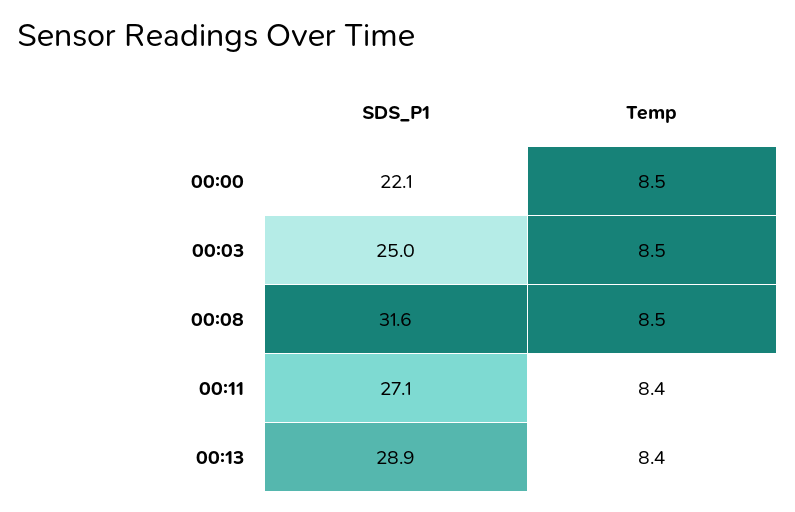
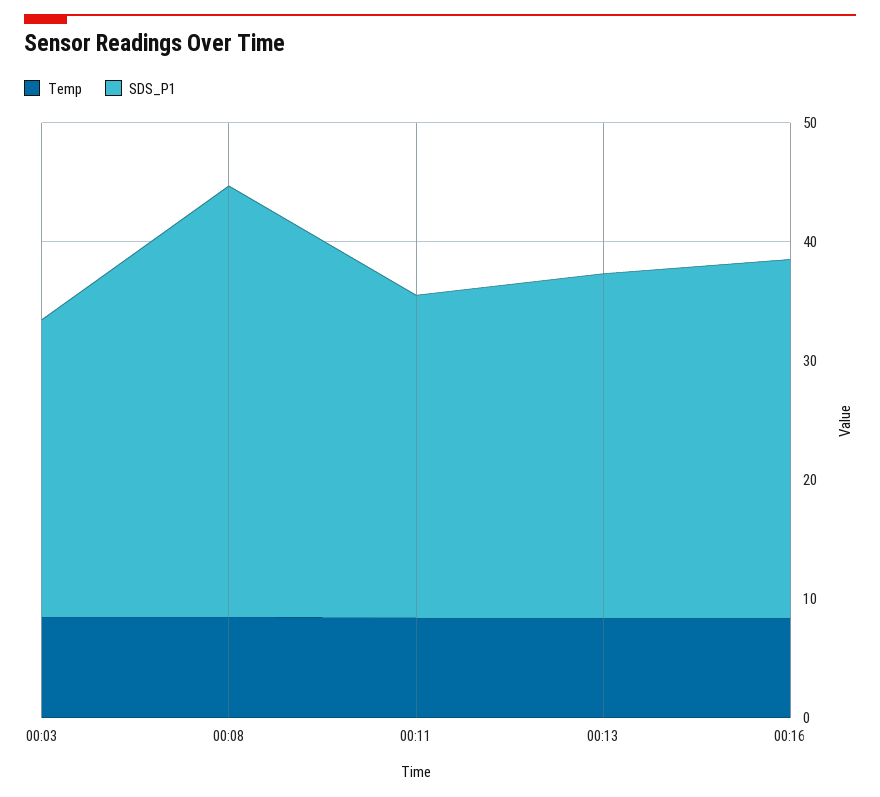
SDS_P1, 00:00: 22.1 -> none
Temp, 00:00: 8.5 -> none
SDS_P1, 00:08: 31.6 -> 36
Temp, 00:16: none -> 8
SDS_P1, 00:16: none -> 30

